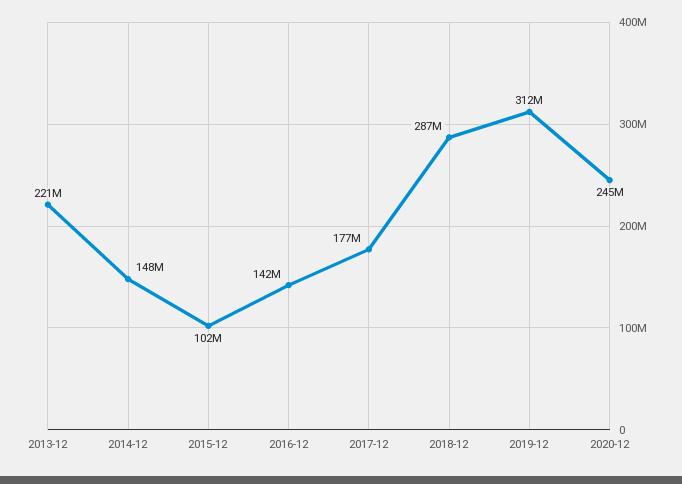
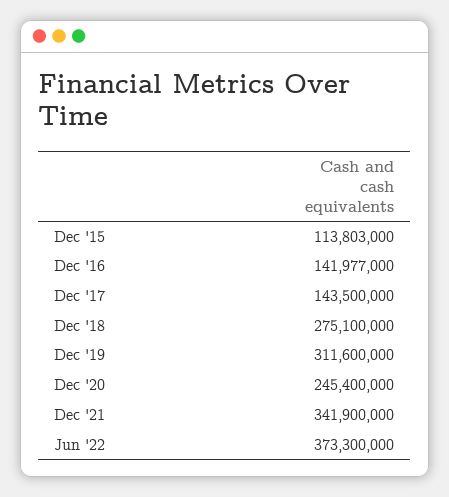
2013-12: 221000000 -> none
2014-12: 148000000 -> none
2015-12: 102000000 -> 113803000
2017-12: 177000000 -> 143500000
2018-12: 287000000 -> 275100000
Dec '21: none -> 341900000
Jun '22: none -> 373300000

